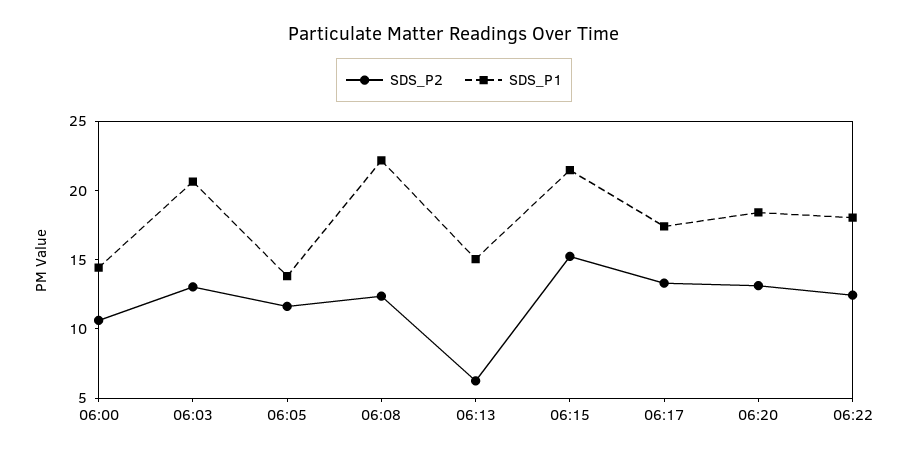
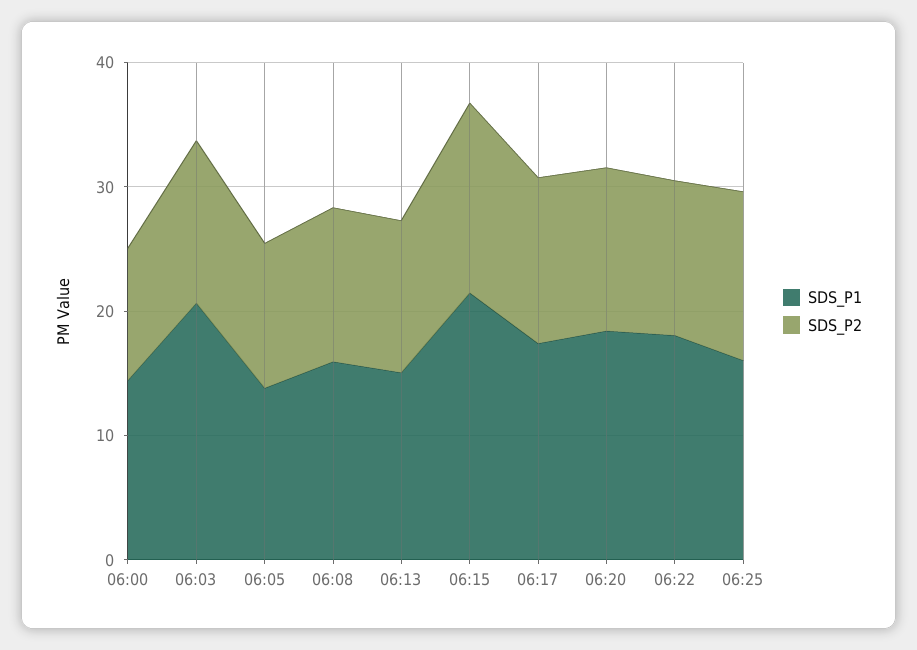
SDS_P1, 06:08: 22 -> 16
SDS_P2, 06:13: 6 -> 12
SDS_P1, 06:25: none -> 16
SDS_P2, 06:25: none -> 14

